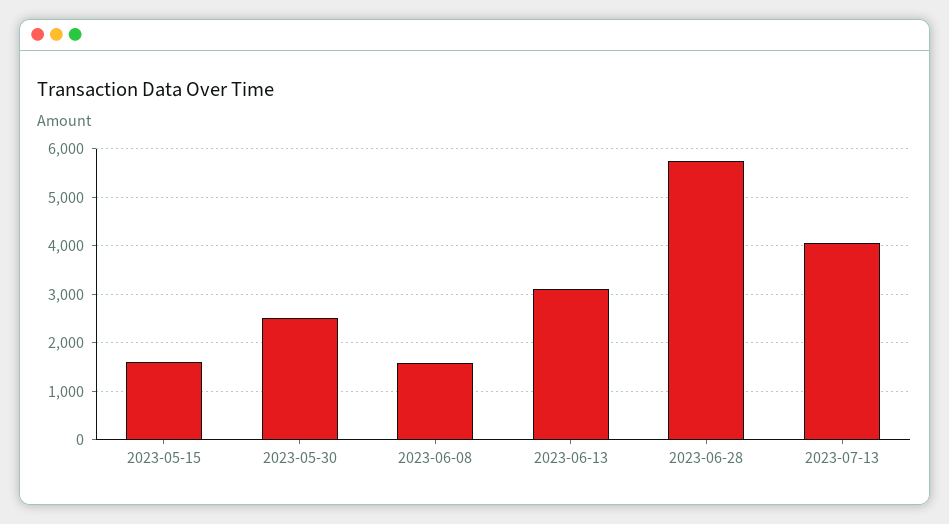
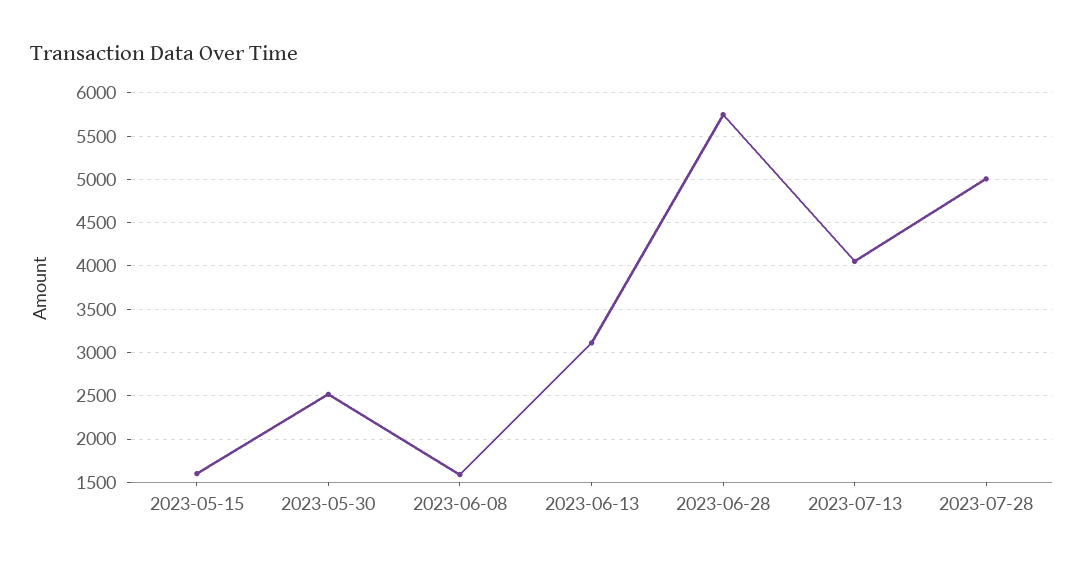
2023-07-28: none -> 5000

